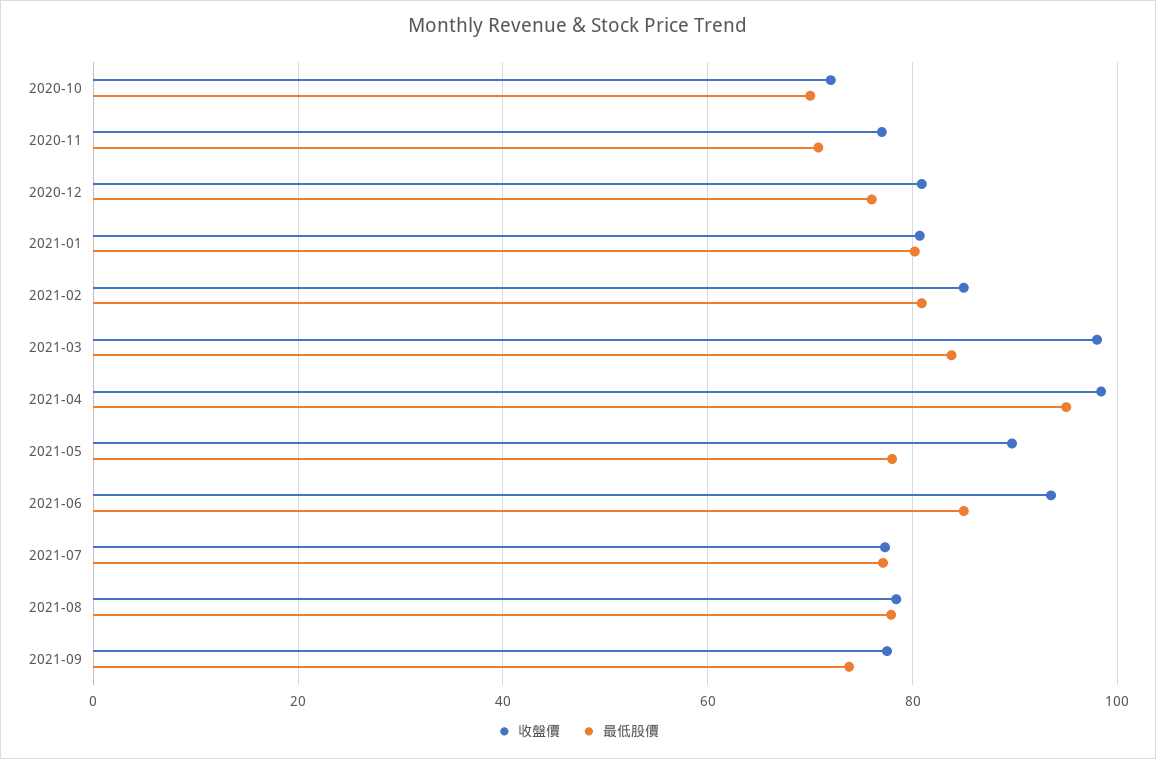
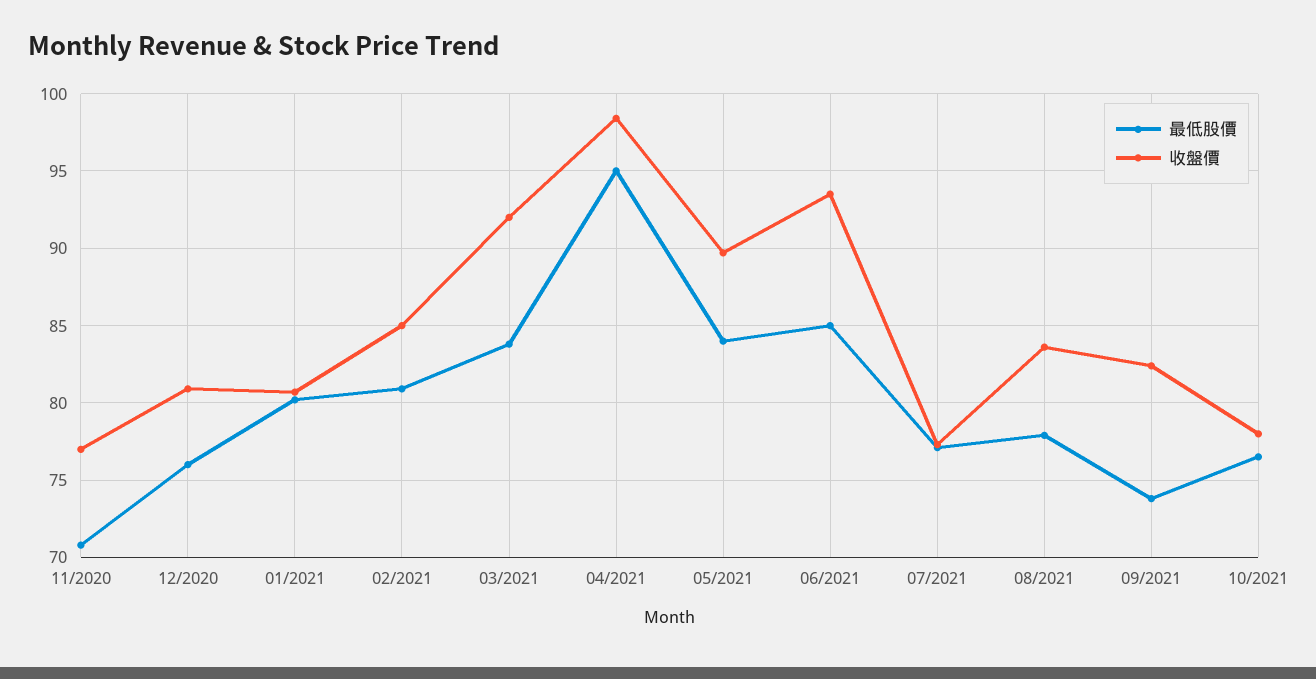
收盤價, 2020-10: 72 -> none
最低股價, 2020-10: 70 -> none
收盤價, 2021-03: 98 -> 92
最低股價, 2021-05: 78 -> 84
收盤價, 2021-08: 78 -> 83.5
收盤價, 2021-09: 78 -> 82.5
最低股價, 10/2021: none -> 76.5
收盤價, 10/2021: none -> 78

